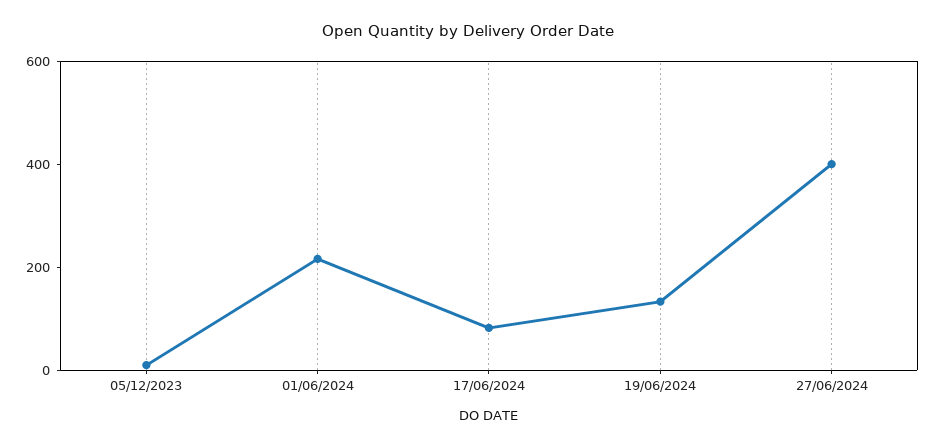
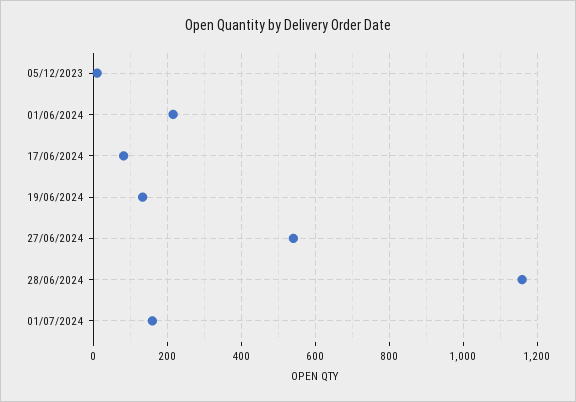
27/06/2024: 400 -> 540
28/06/2024: none -> 1160
01/07/2024: none -> 160

